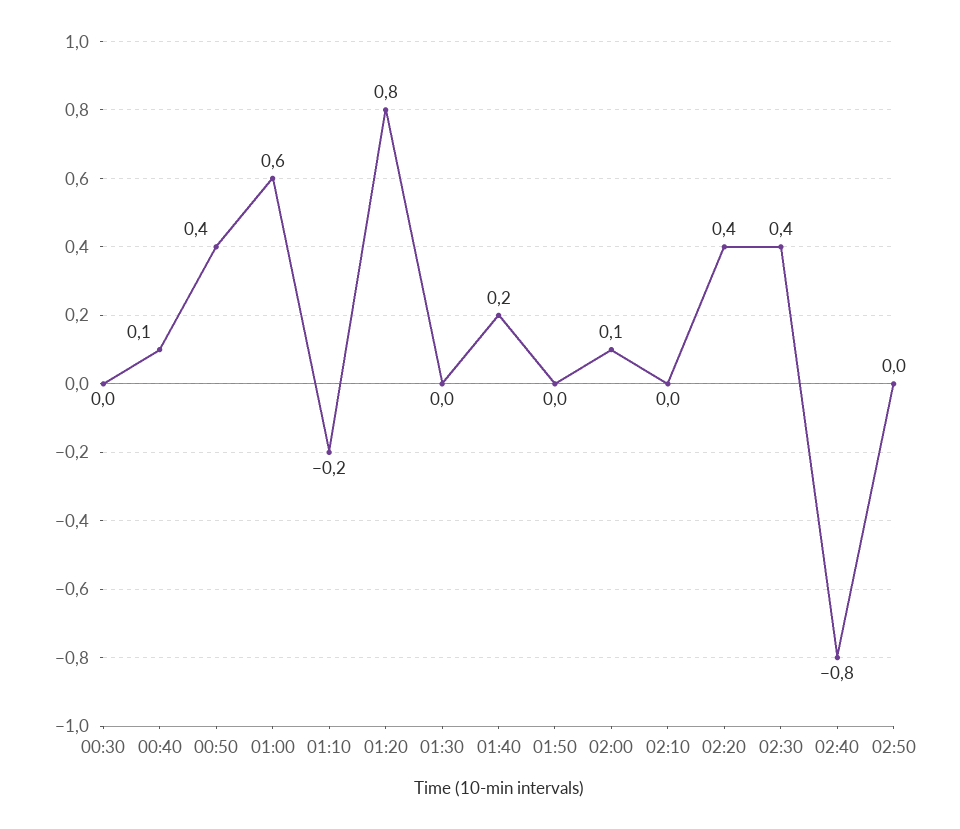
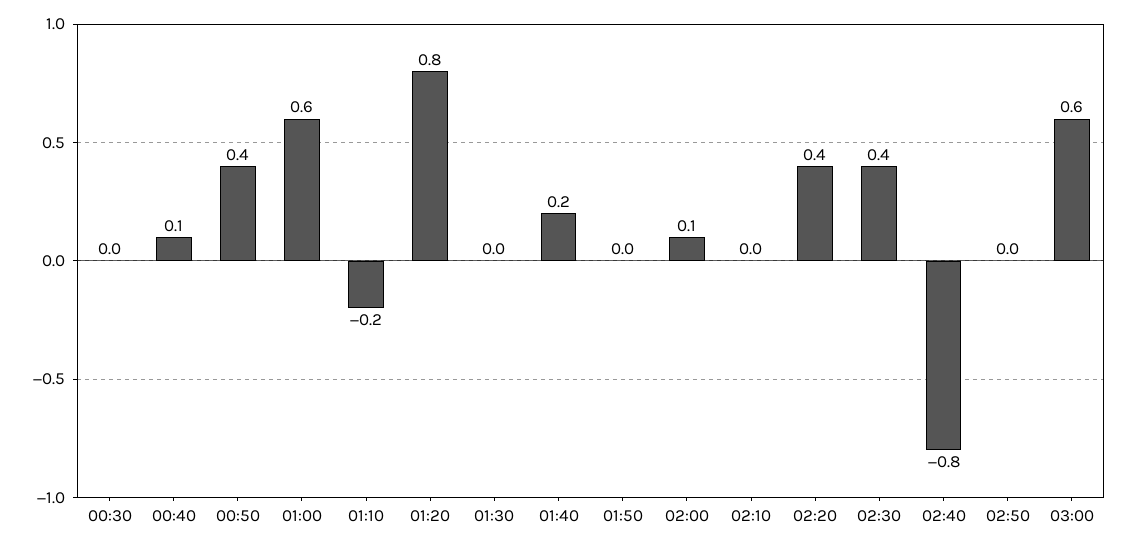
03:00: none -> 0.6

